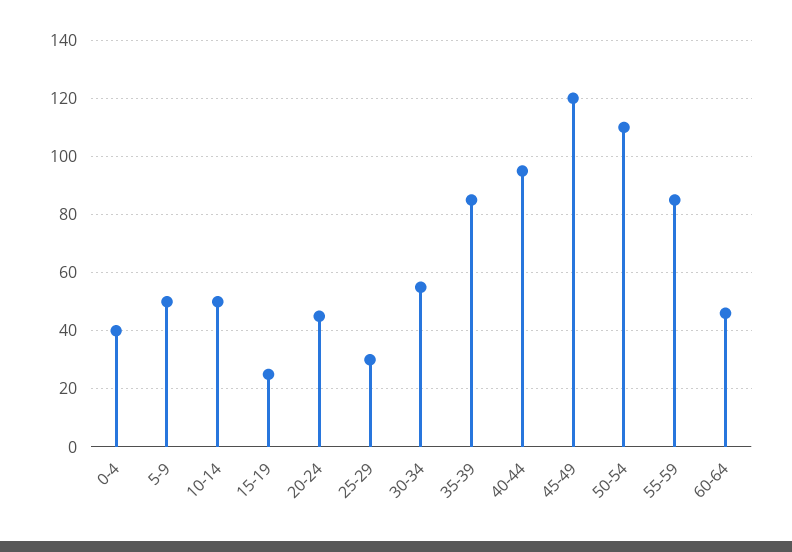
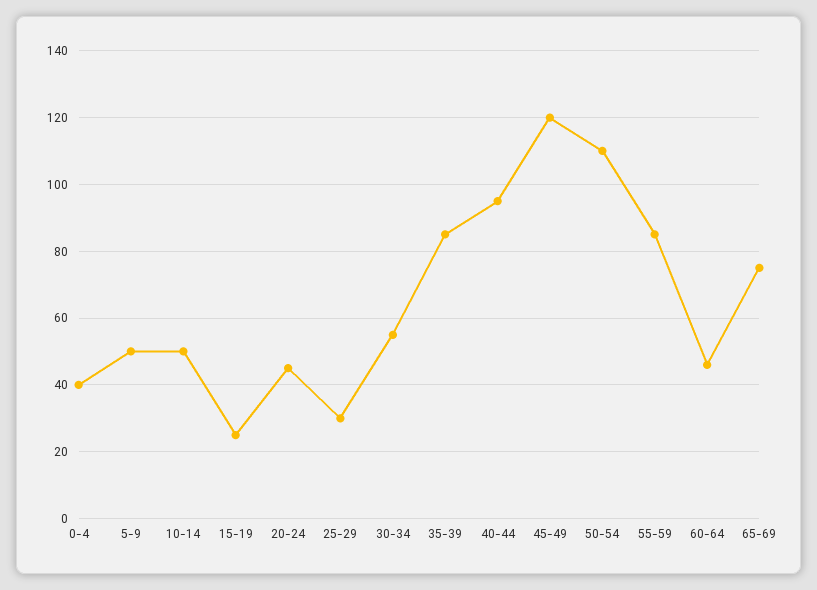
65-69: none -> 75

